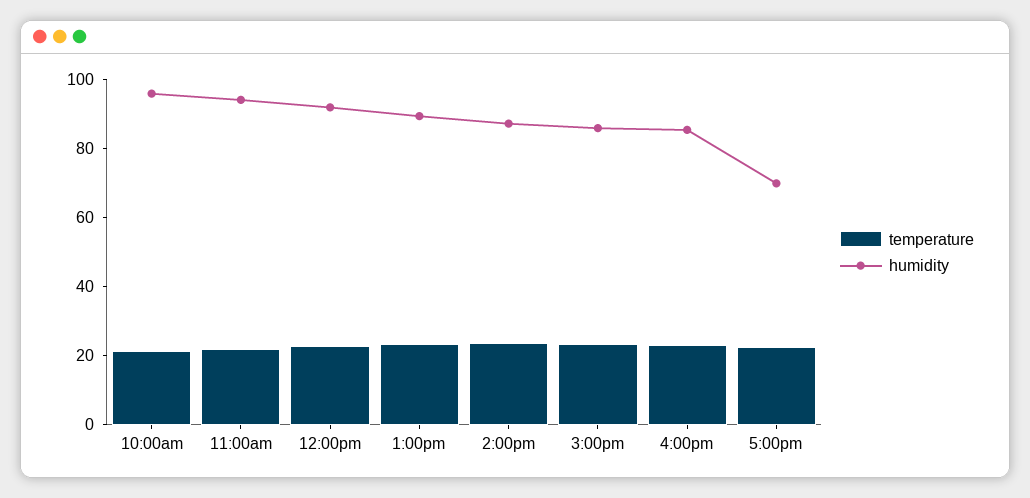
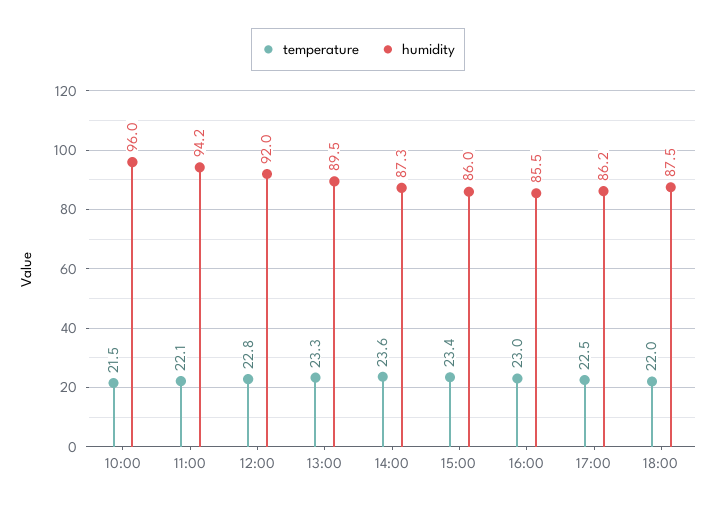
humidity, 5:00pm: 70 -> 86.2
temperature, 18:00: none -> 22
humidity, 18:00: none -> 87.5

